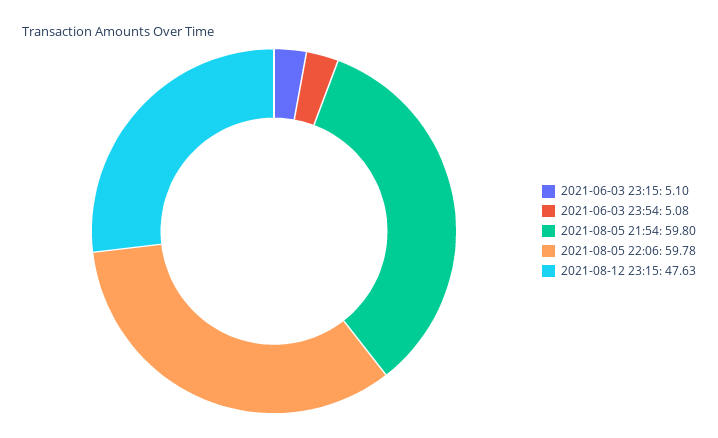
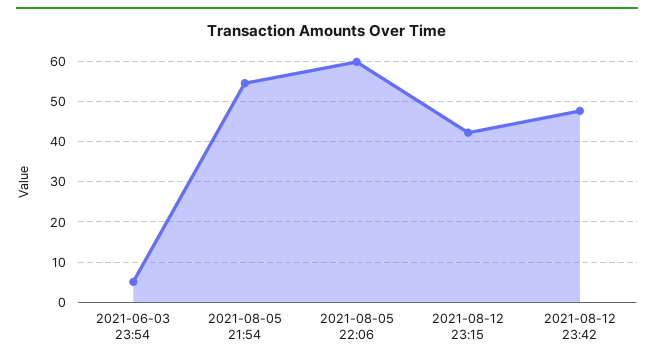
2021-06-03 23:15: 5.1 -> none
2021-08-05 21:54: 59.8 -> 54
2021-08-12 23:15: 47.63 -> 42
2021-08-12 23:42: none -> 48

